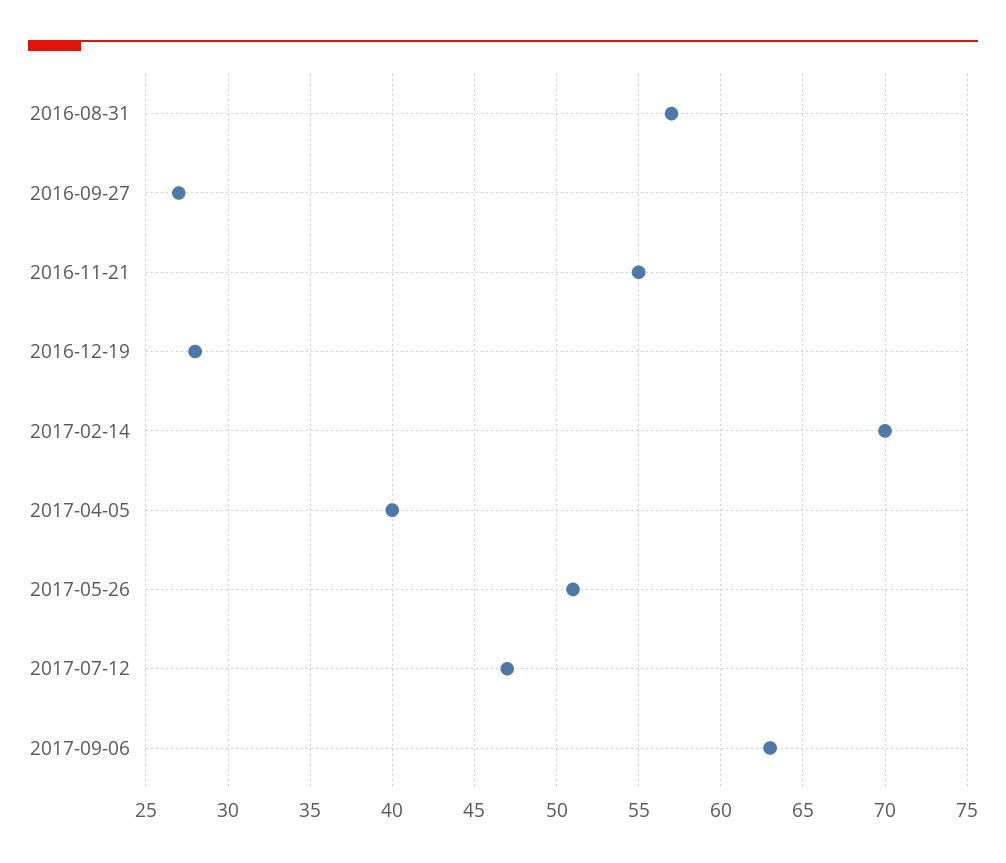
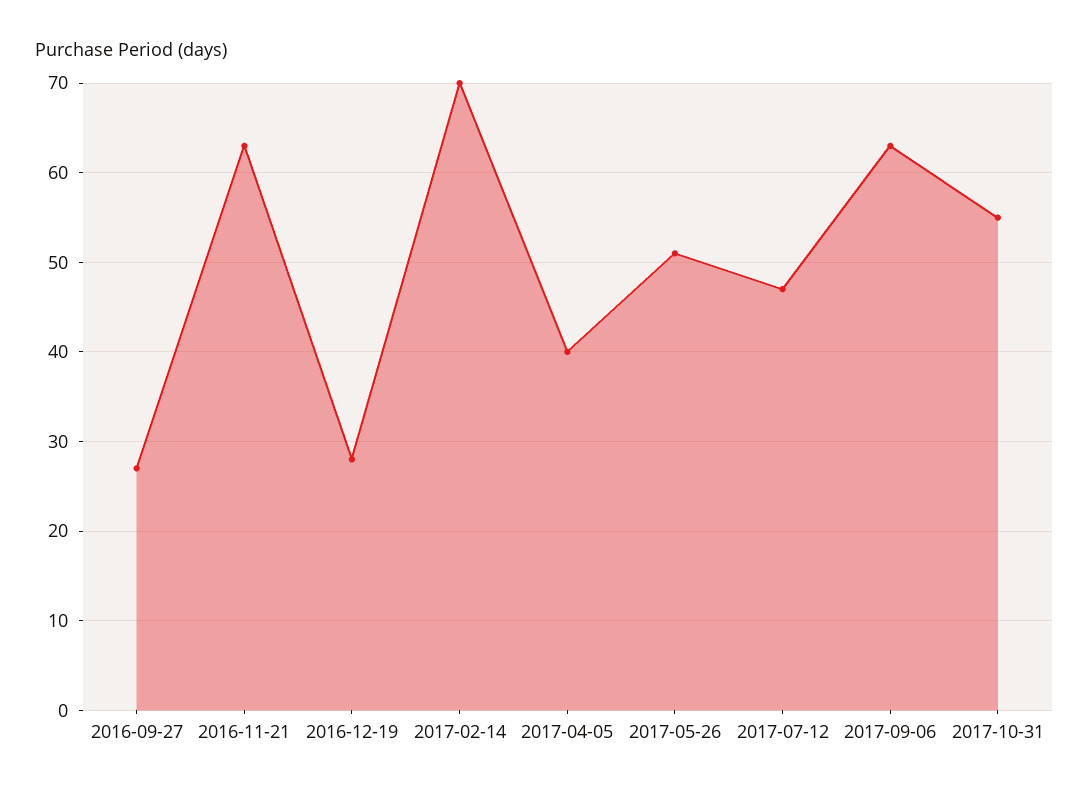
2016-08-31: 57 -> none
2016-11-21: 55 -> 63
2017-10-31: none -> 55

